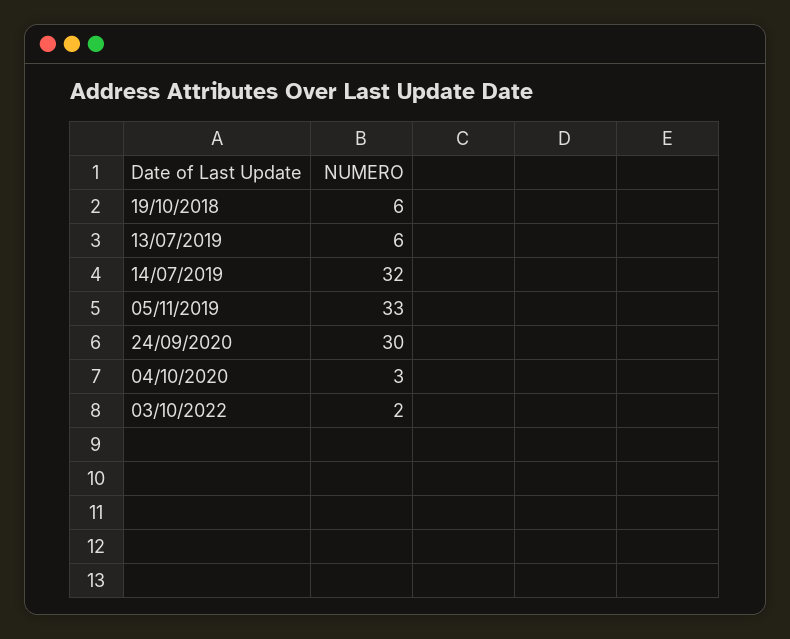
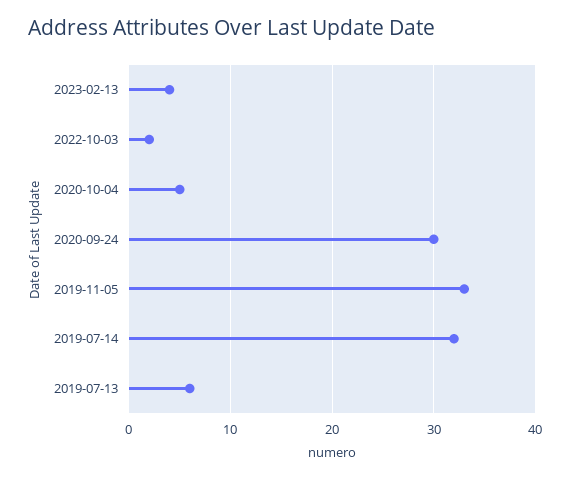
19/10/2018: 6 -> none
04/10/2020: 3 -> 5
2023-02-13: none -> 4

